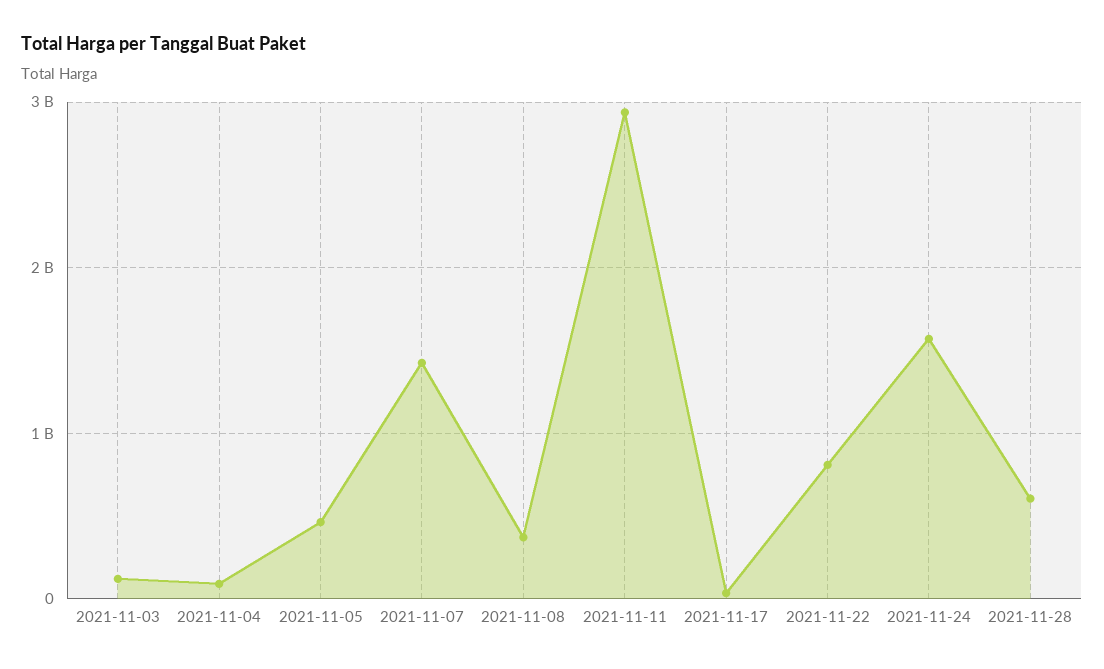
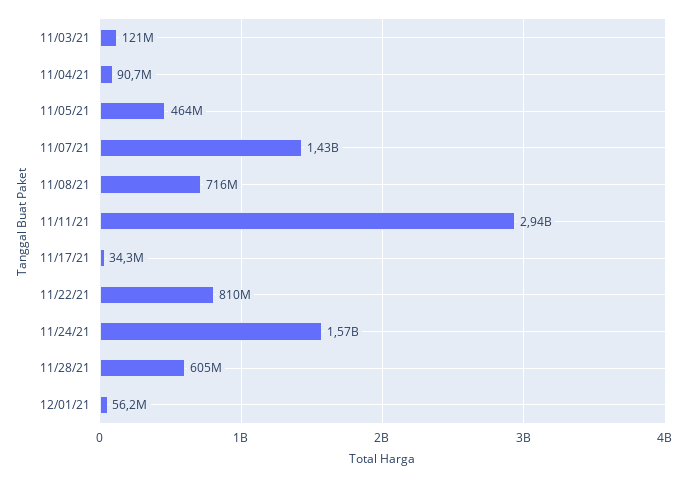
2021-11-08: 400000000 -> 716000000
12/01/21: none -> 56200000

